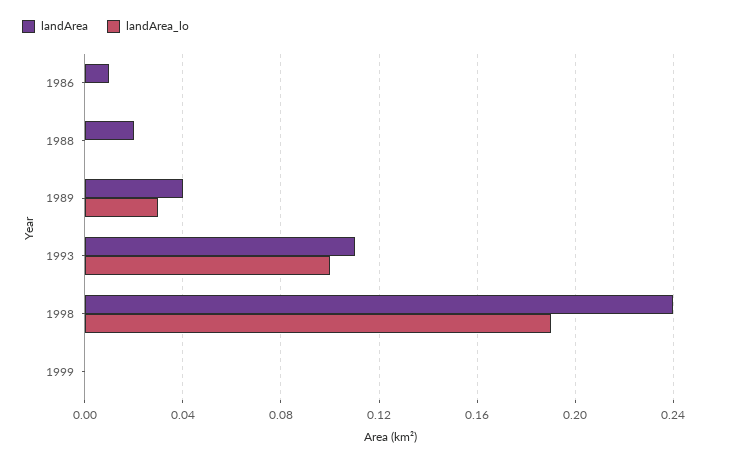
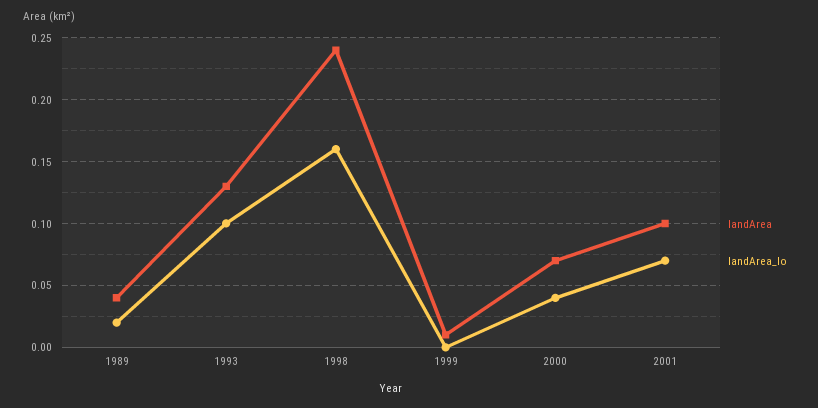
landArea, 1986: 0.01 -> none
landArea_lo, 1986: 0 -> none
landArea, 1988: 0.02 -> none
landArea_lo, 1988: 0 -> none
landArea_lo, 1989: 0.03 -> 0.02
landArea, 1993: 0.11 -> 0.13
landArea_lo, 1998: 0.19 -> 0.16
landArea, 1999: 0 -> 0.01
landArea, 2000: none -> 0.07
landArea_lo, 2000: none -> 0.04
landArea, 2001: none -> 0.1
landArea_lo, 2001: none -> 0.07

